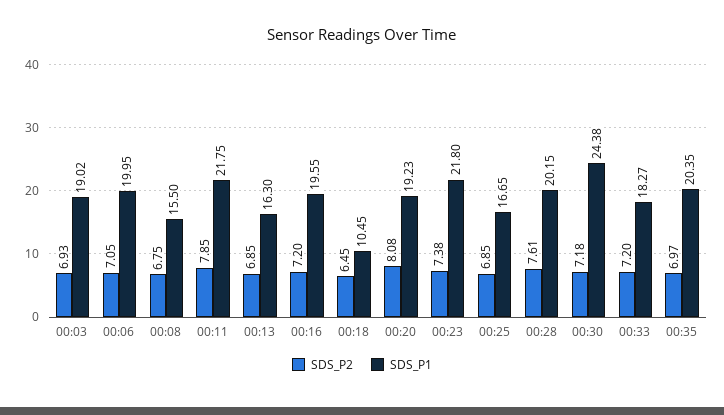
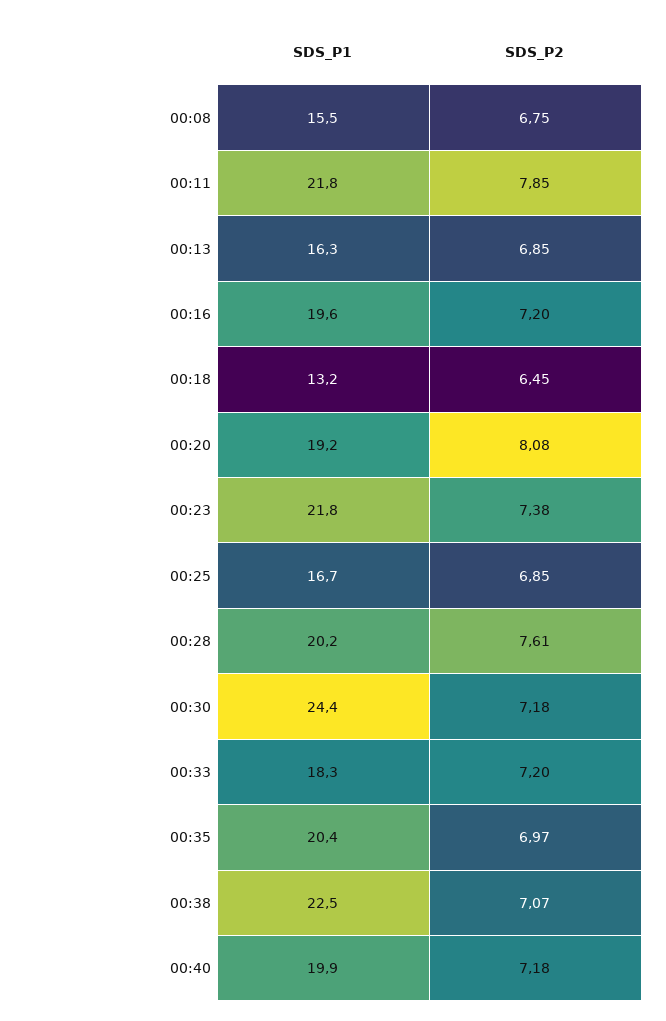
SDS_P2, 00:03: 6.93 -> none
SDS_P1, 00:03: 19.02 -> none
SDS_P2, 00:06: 7.05 -> none
SDS_P1, 00:06: 19.95 -> none
SDS_P1, 00:18: 10.45 -> 13.2
SDS_P1, 00:38: none -> 22.5
SDS_P2, 00:38: none -> 7.07
SDS_P1, 00:40: none -> 19.9
SDS_P2, 00:40: none -> 7.18

